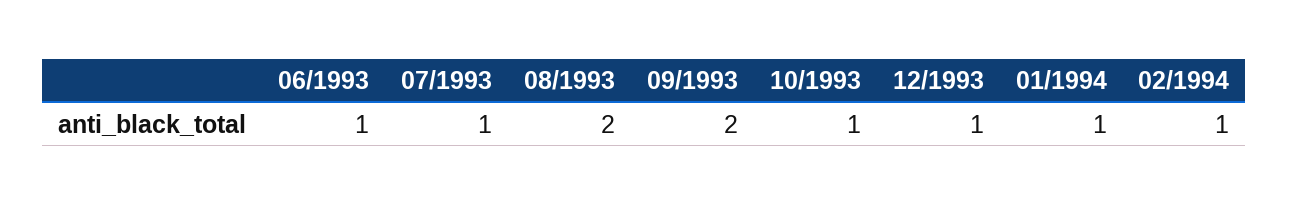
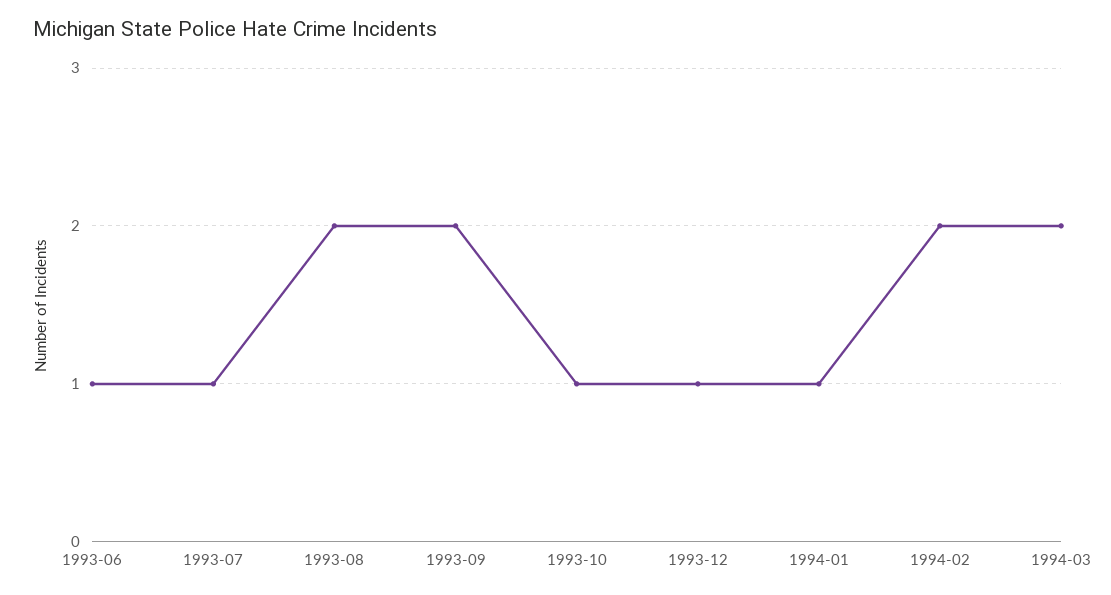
02/1994: 1 -> 2
1994-03: none -> 2

